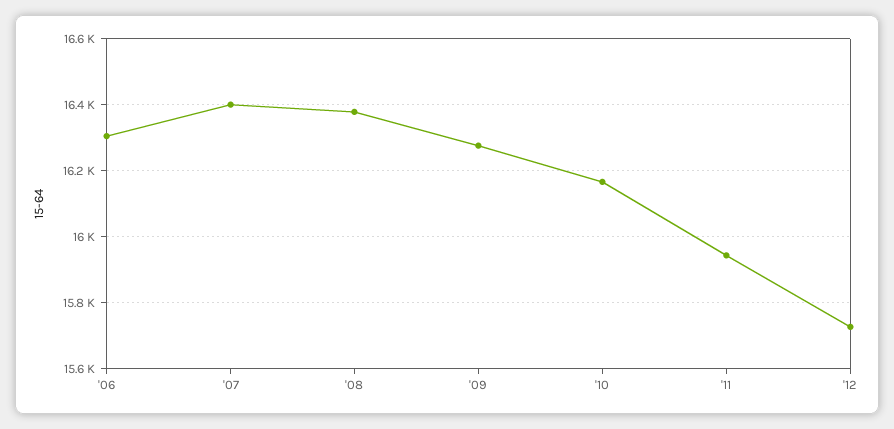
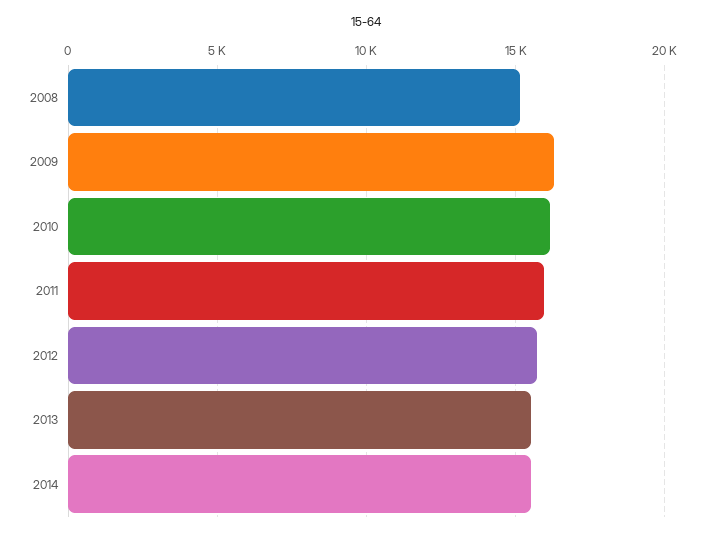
'06: 16300 -> none
'07: 16400 -> none
'08: 16380 -> 15000
2013: none -> 15500
2014: none -> 15500

